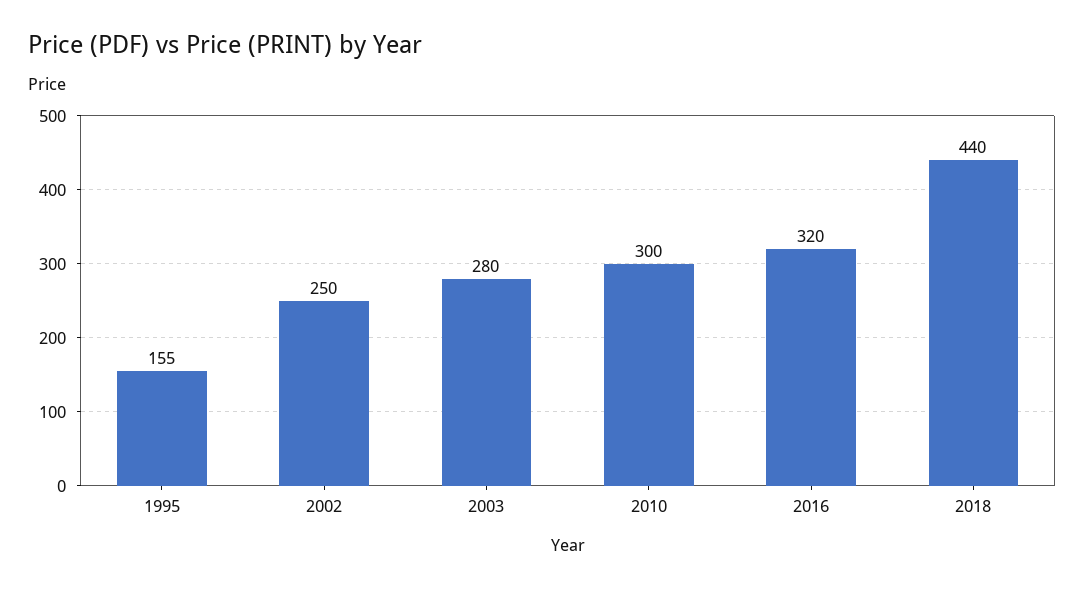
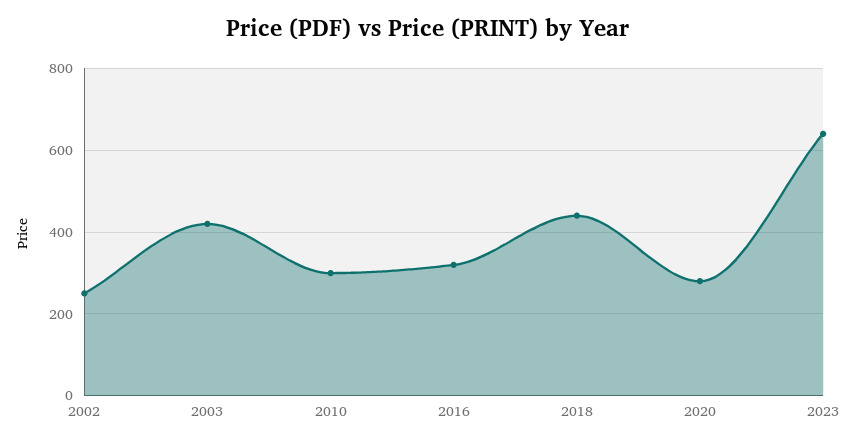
1995: 155 -> none
2003: 280 -> 420
2020: none -> 280
2023: none -> 640

